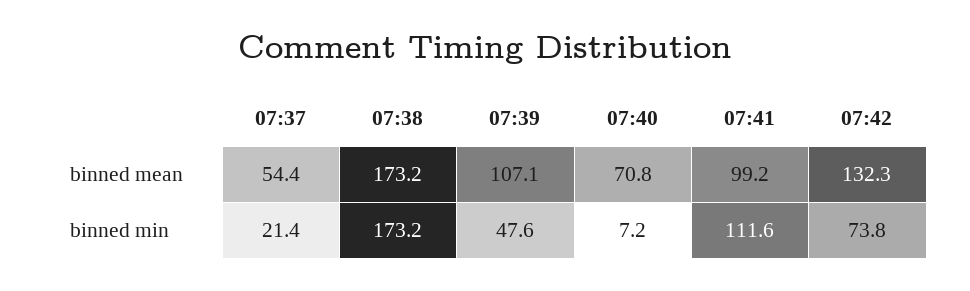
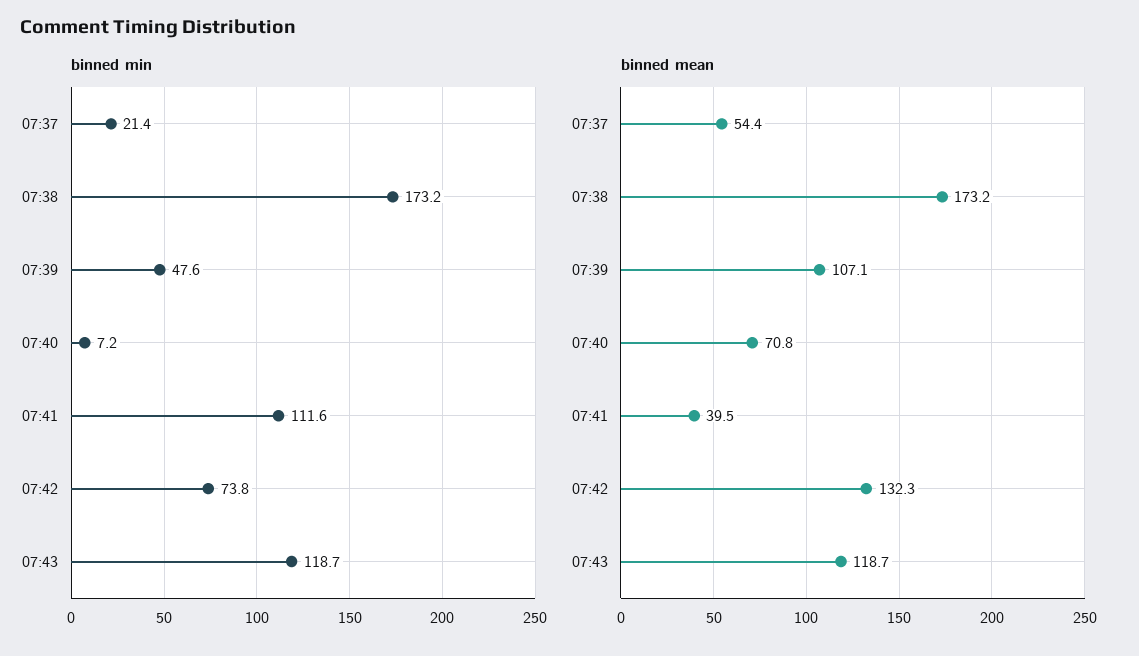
binned mean, 07:41: 99.2 -> 39.5
binned min, 07:43: none -> 118.7
binned mean, 07:43: none -> 118.7

